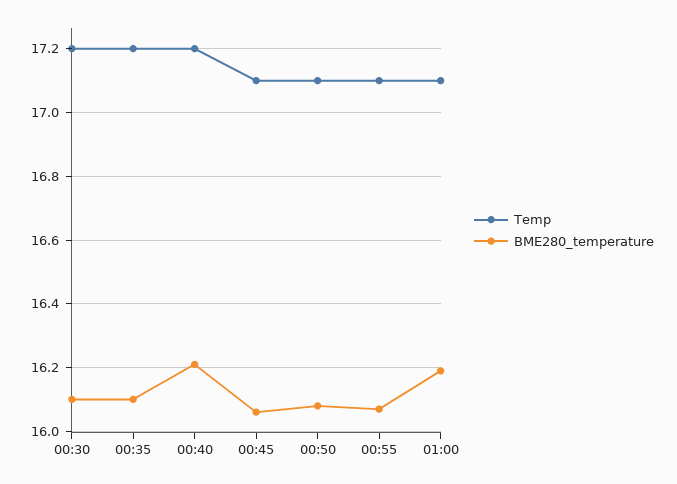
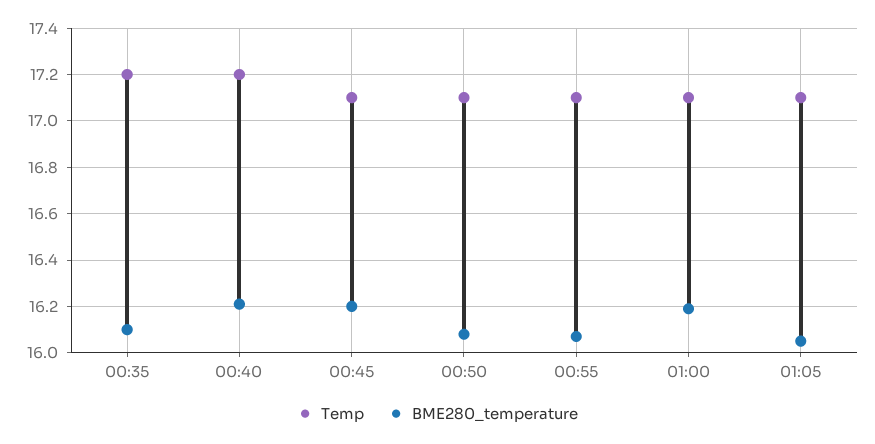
Temp, 00:30: 17.2 -> none
BME280_temperature, 00:30: 16.1 -> none
BME280_temperature, 00:45: 16.05 -> 16.2
Temp, 01:05: none -> 17.1
BME280_temperature, 01:05: none -> 16.05

